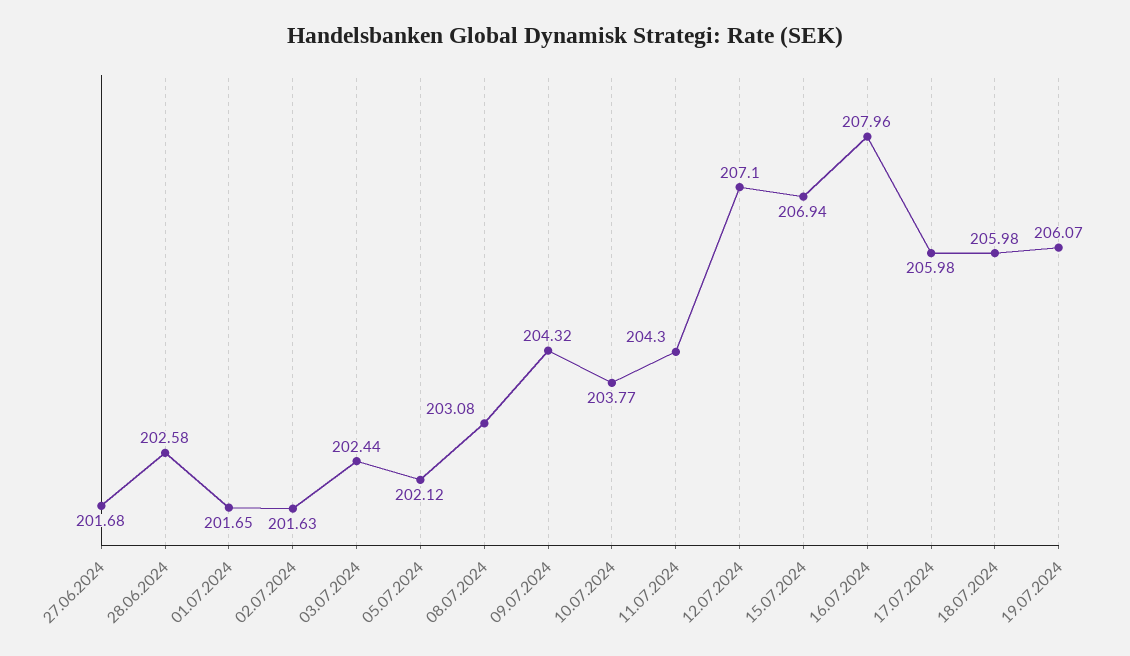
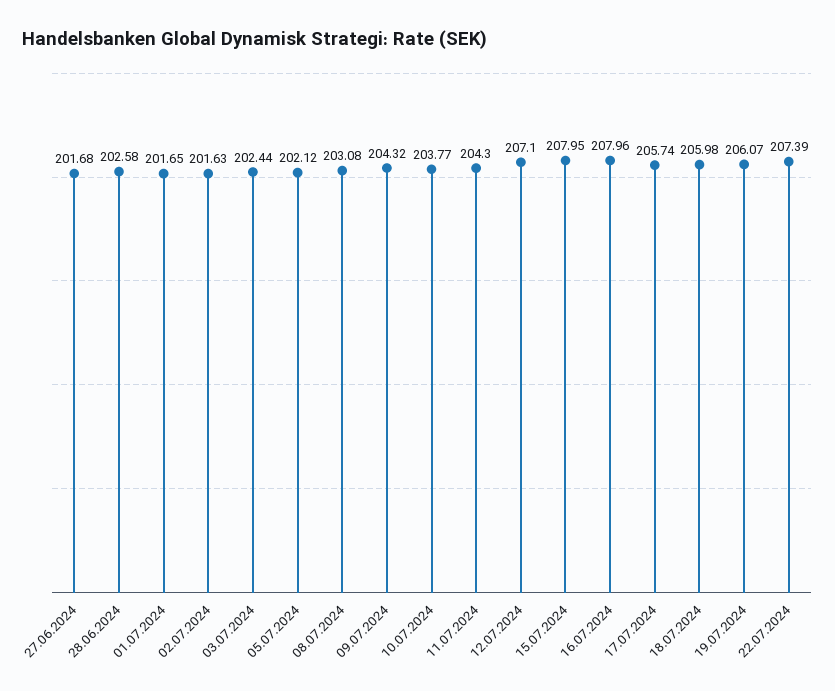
15.07.2024: 206.94 -> 207.95
17.07.2024: 205.98 -> 205.74
22.07.2024: none -> 207.39

